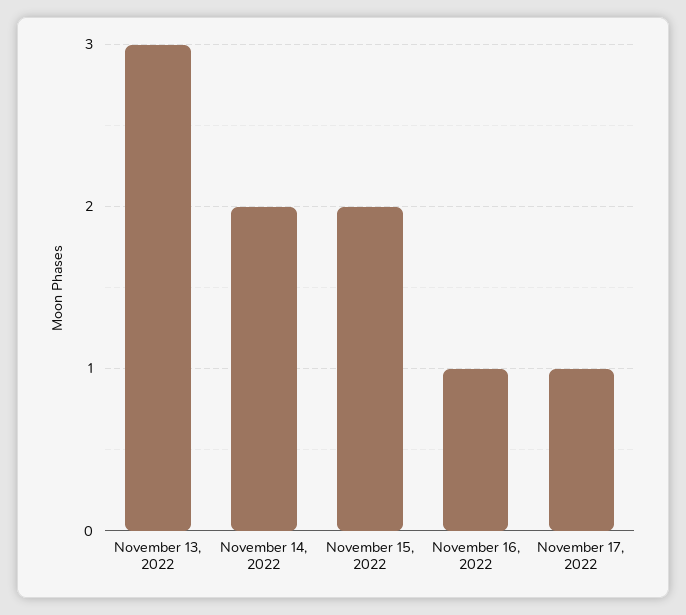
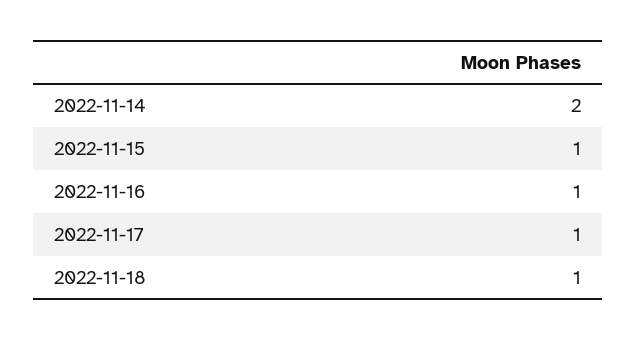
November 13, 2022: 3 -> none
November 15, 2022: 2 -> 1
2022-11-18: none -> 1

